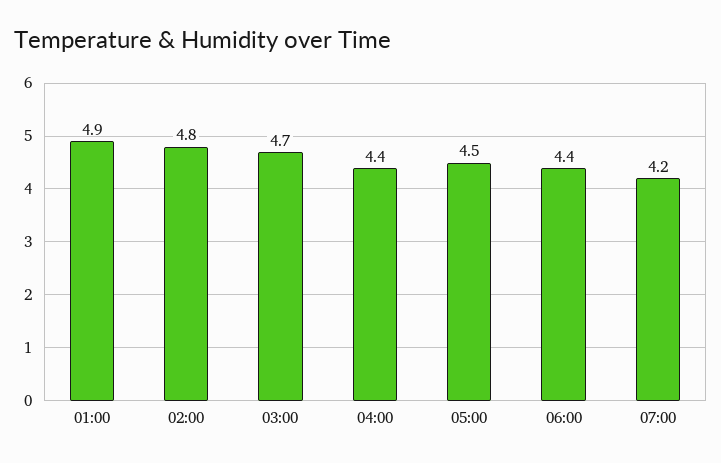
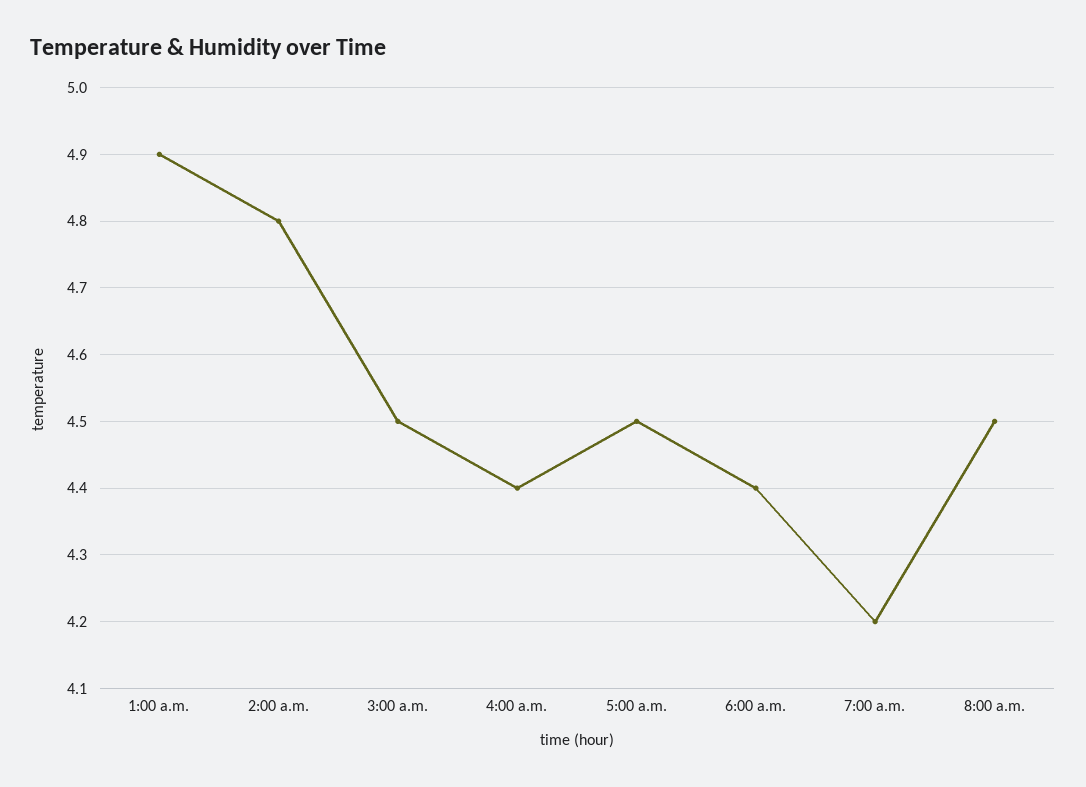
03:00: 4.7 -> 4.5
8:00 a.m.: none -> 4.5

